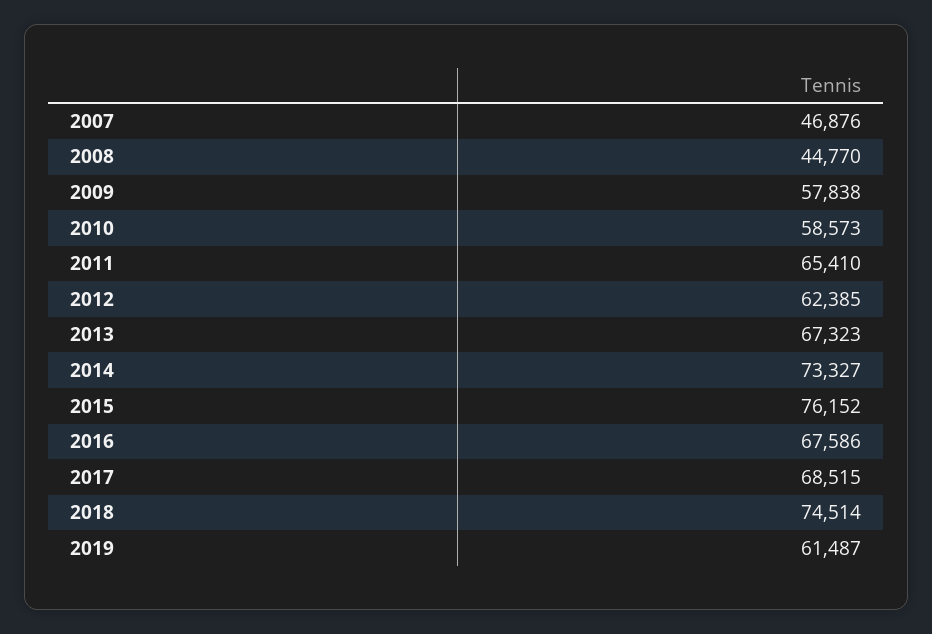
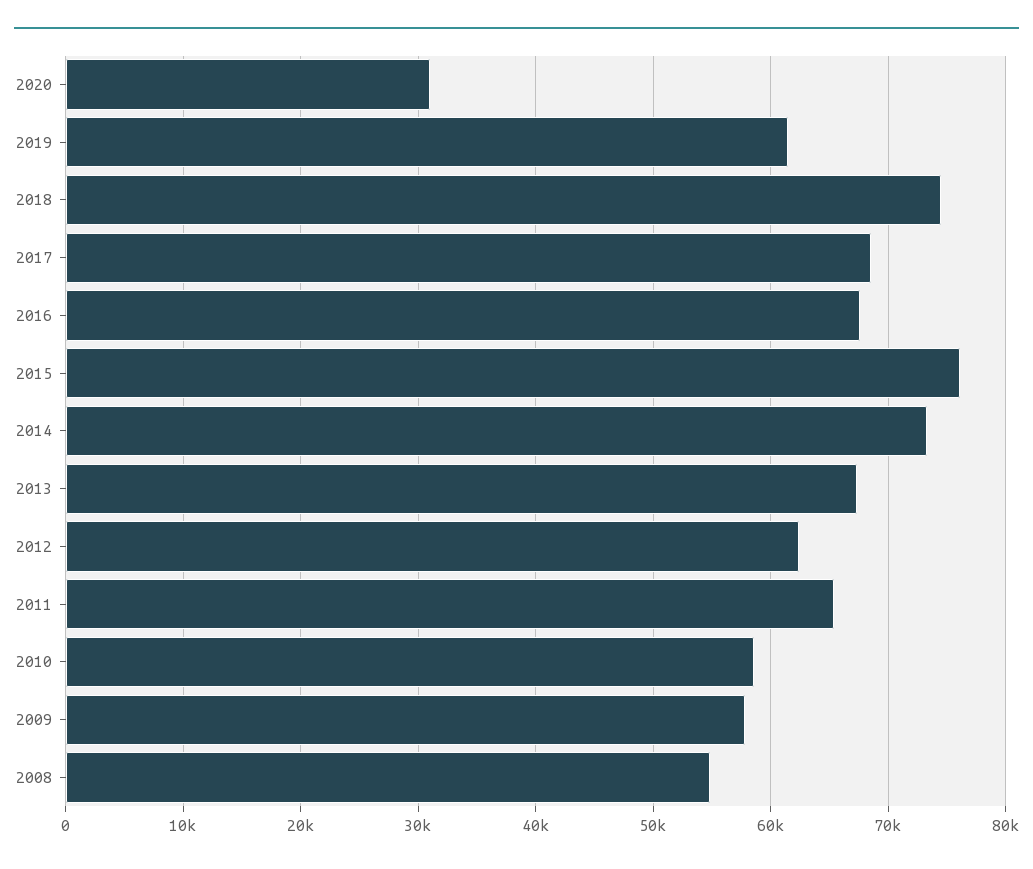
2007: 46876 -> none
2008: 44770 -> 55000
2020: none -> 31000

